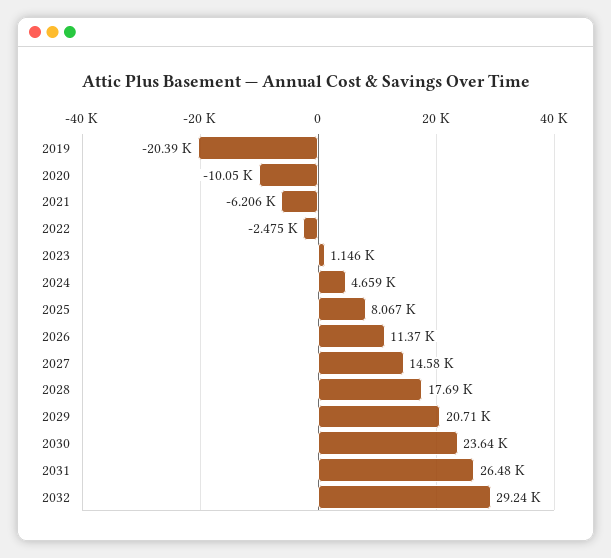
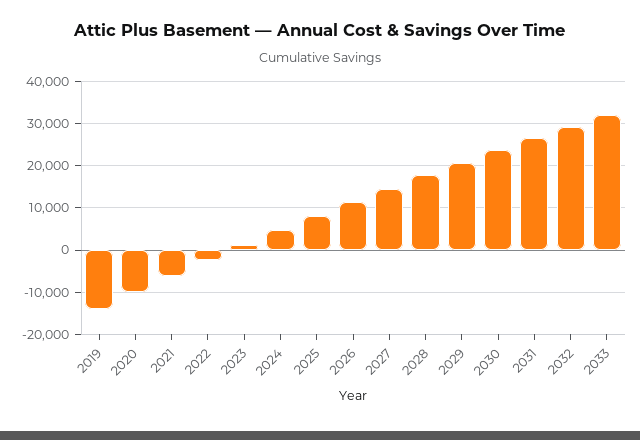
2019: -20390 -> -14000
2033: none -> 32000

